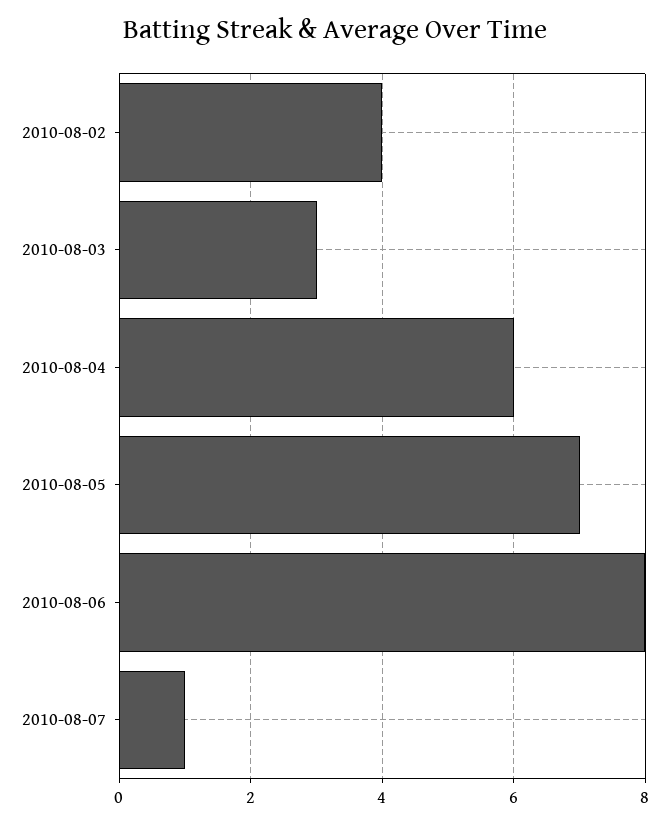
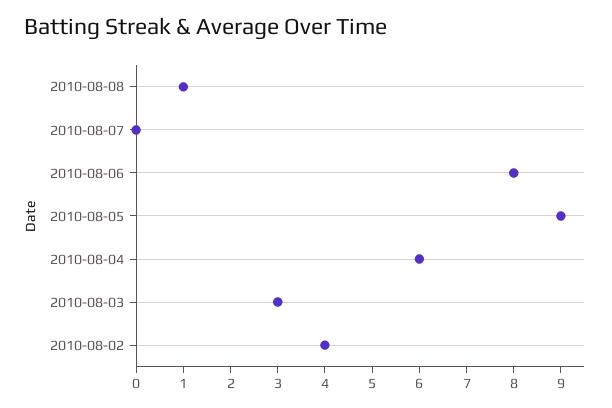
2010-08-05: 7 -> 9
2010-08-07: 1 -> 0
2010-08-08: none -> 1

